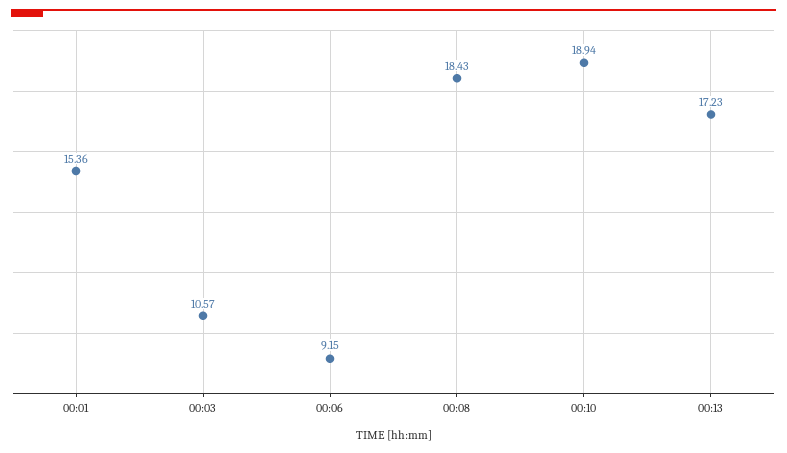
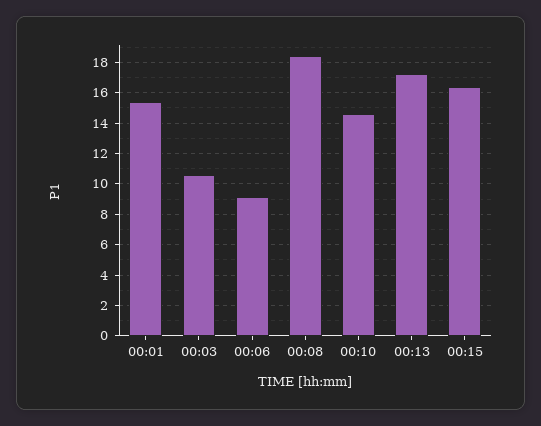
00:10: 18.94 -> 14.5
00:15: none -> 16.5

